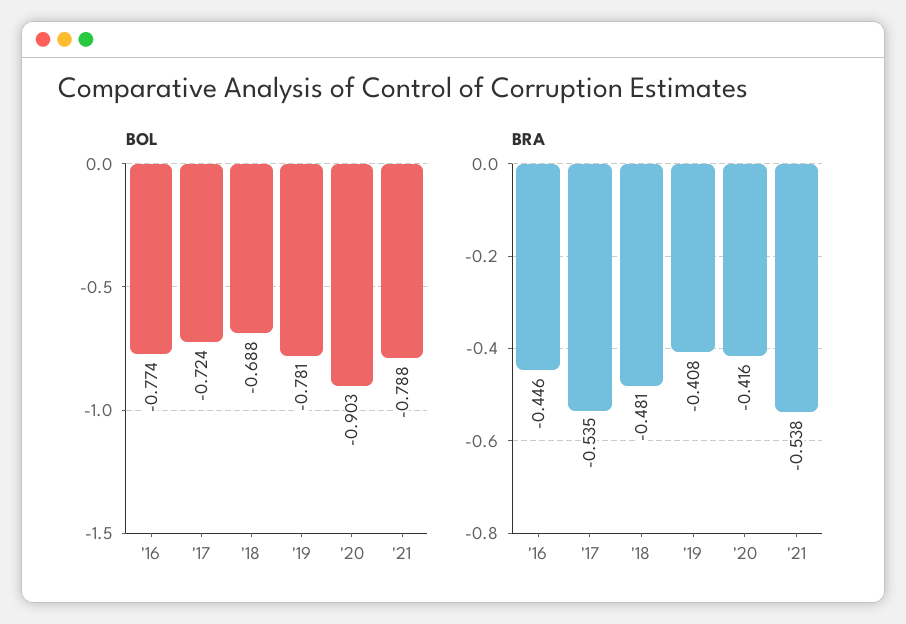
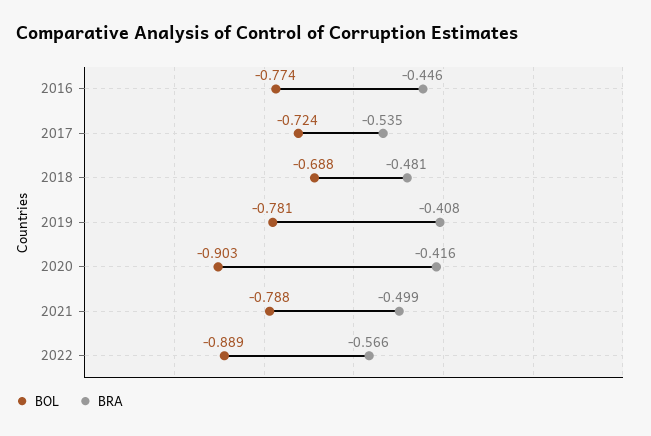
BRA, '21: -0.538 -> -0.499
BOL, 2022: none -> -0.889
BRA, 2022: none -> -0.566

